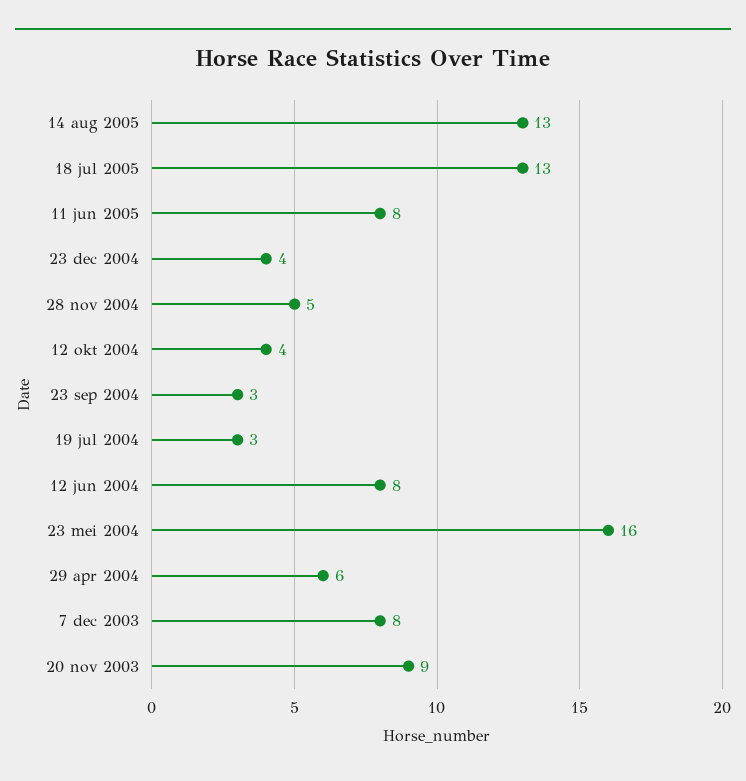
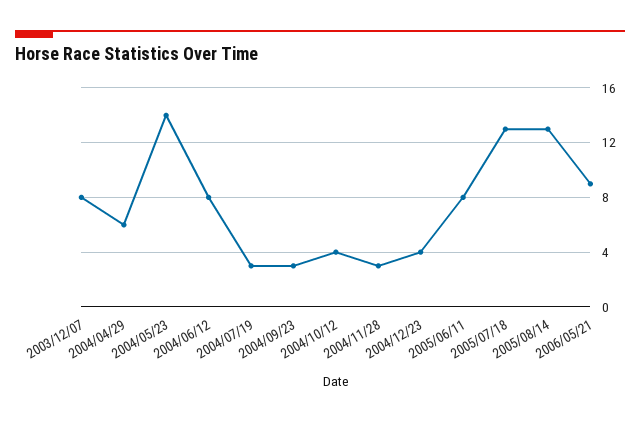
28 nov 2004: 5 -> 3
23 mei 2004: 16 -> 14
20 nov 2003: 9 -> none
2006/05/21: none -> 9

